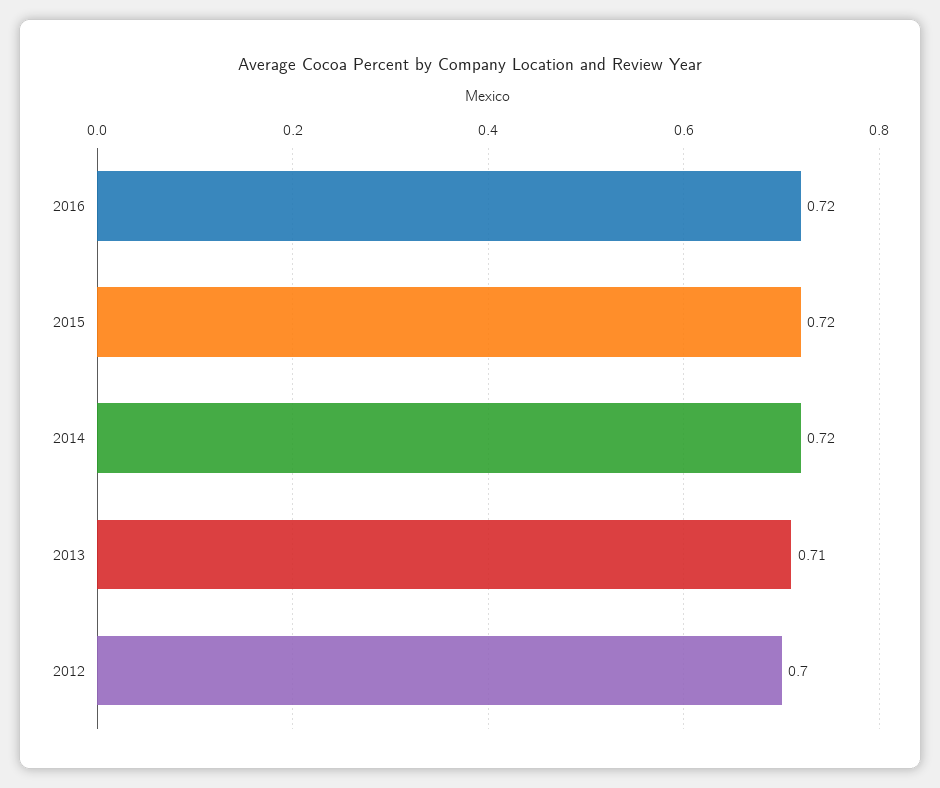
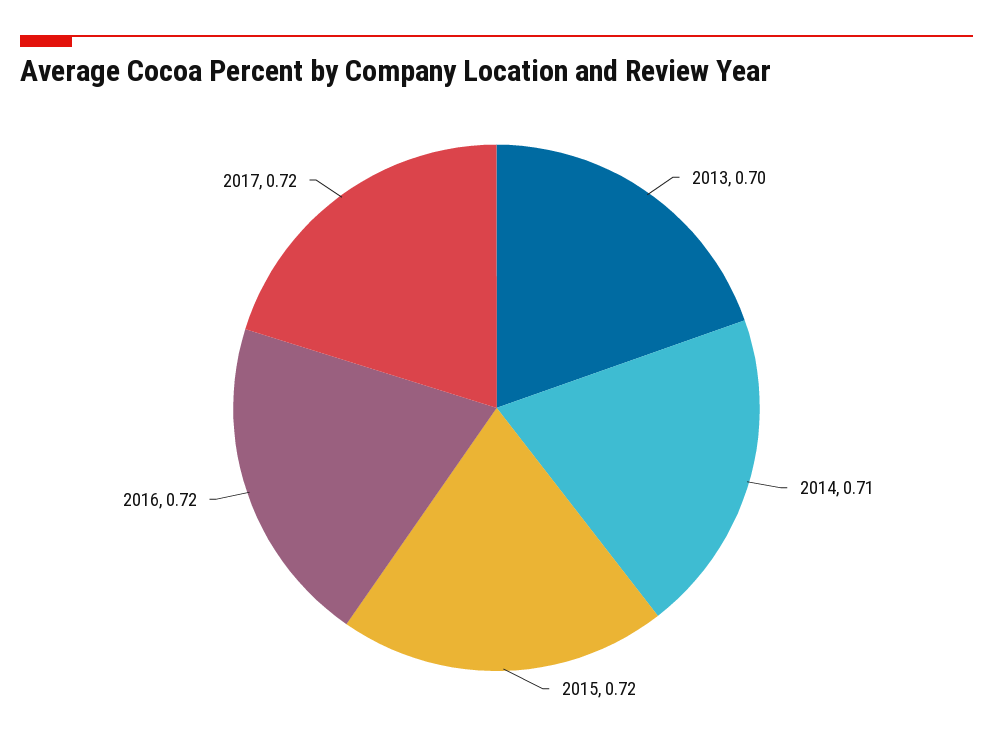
2014: 0.72 -> 0.71
2013: 0.71 -> 0.7
2012: 0.7 -> none
2017: none -> 0.72

